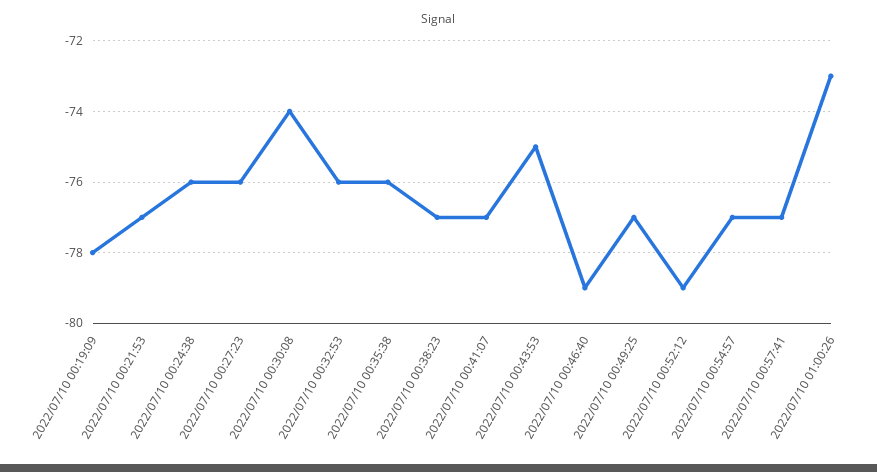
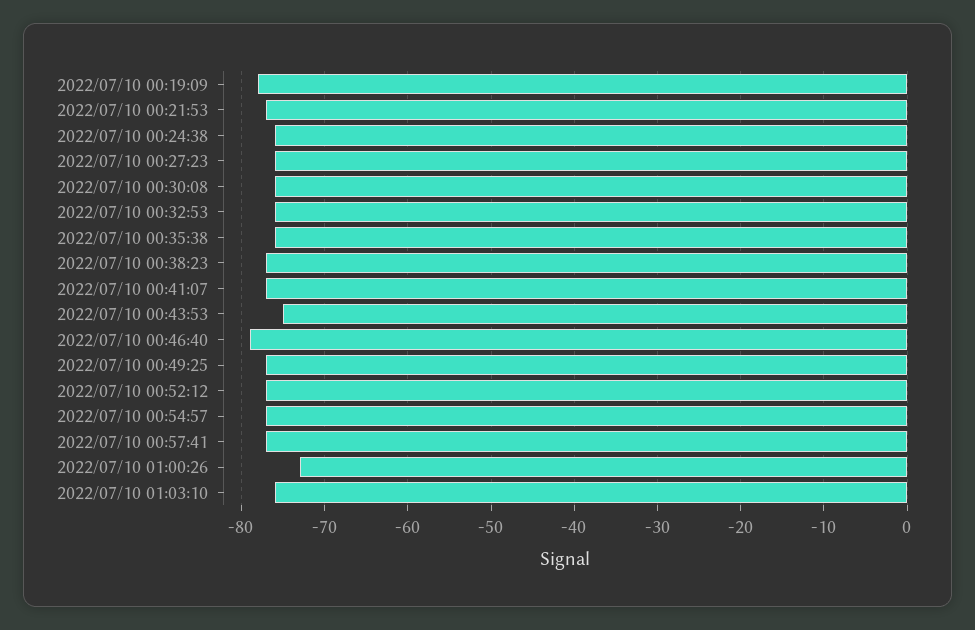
2022/07/10 00:30:08: -74 -> -76
2022/07/10 00:52:12: -79 -> -77
2022/07/10 01:03:10: none -> -76

